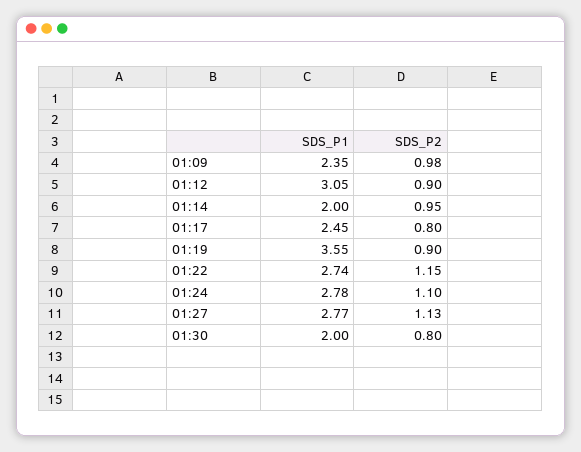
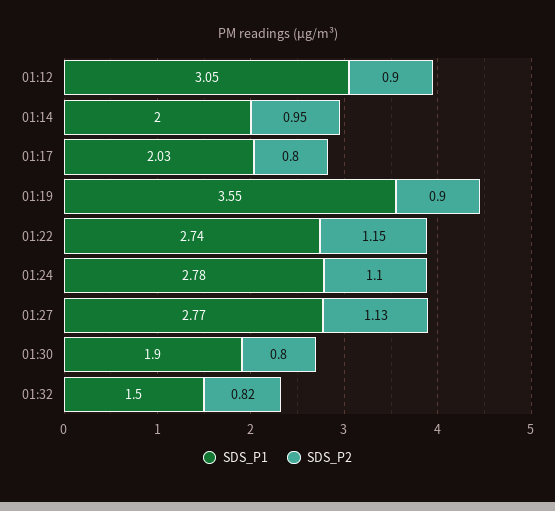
SDS_P1, 01:09: 2.35 -> none
SDS_P2, 01:09: 0.98 -> none
SDS_P1, 01:17: 2.45 -> 2.03
SDS_P1, 01:30: 2 -> 1.9
SDS_P1, 01:32: none -> 1.5
SDS_P2, 01:32: none -> 0.82

